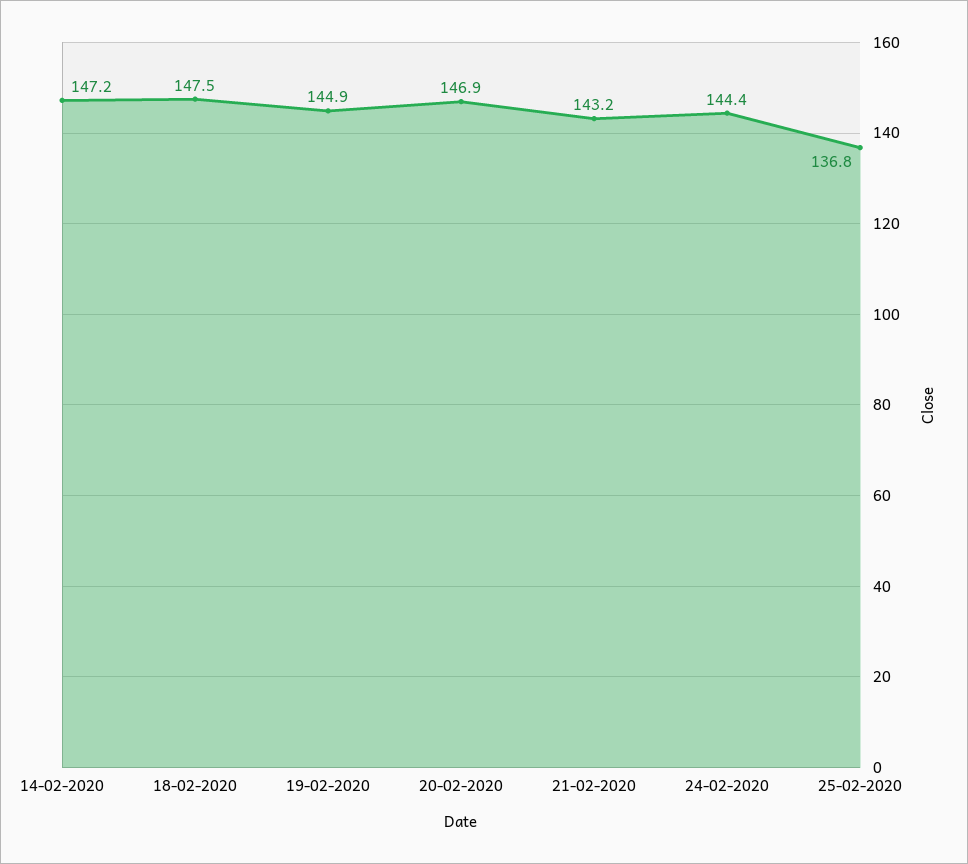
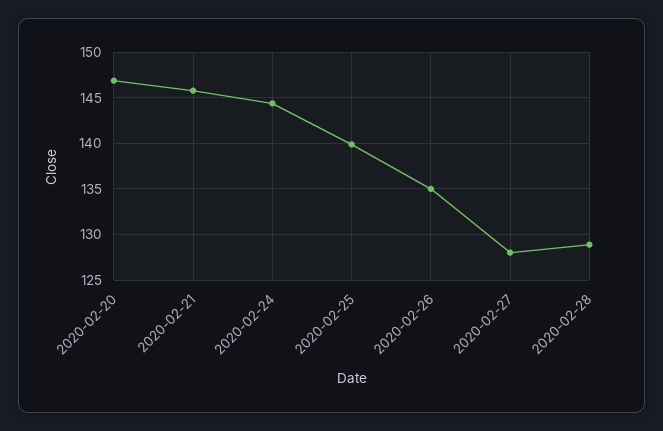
14-02-2020: 147.2 -> none
18-02-2020: 147.5 -> none
19-02-2020: 144.9 -> none
21-02-2020: 143.2 -> 146
25-02-2020: 136.8 -> 140
2020-02-26: none -> 135
2020-02-27: none -> 128
2020-02-28: none -> 129

